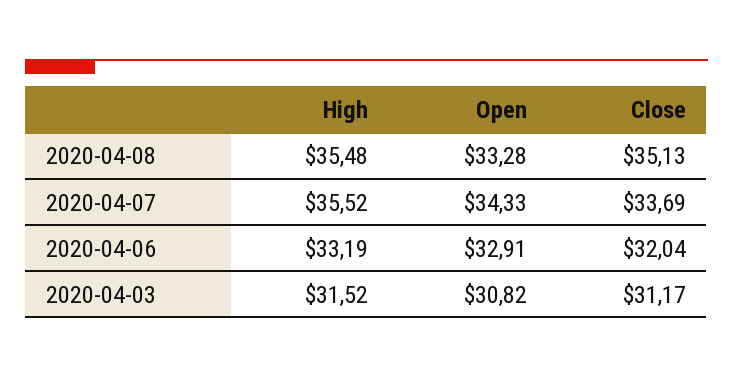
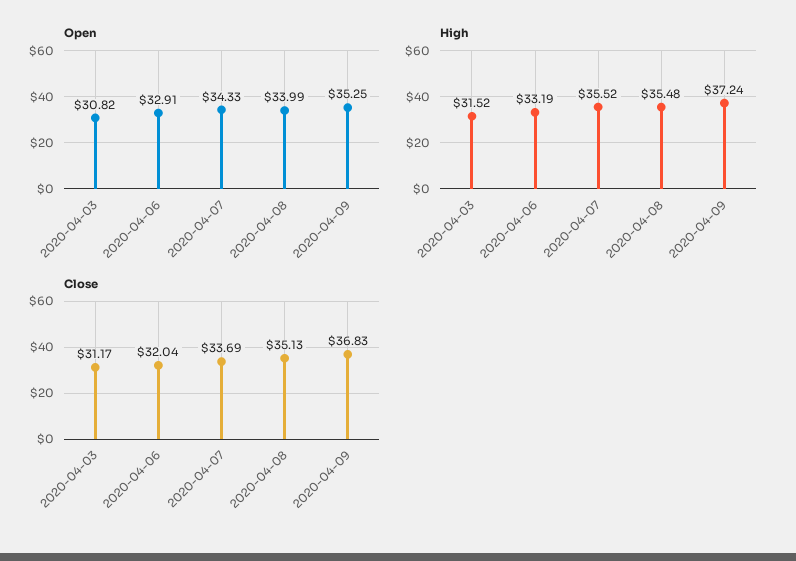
Open, 2020-04-08: 33.28 -> 33.99
Open, 2020-04-09: none -> 35.25
High, 2020-04-09: none -> 37.24
Close, 2020-04-09: none -> 36.83

